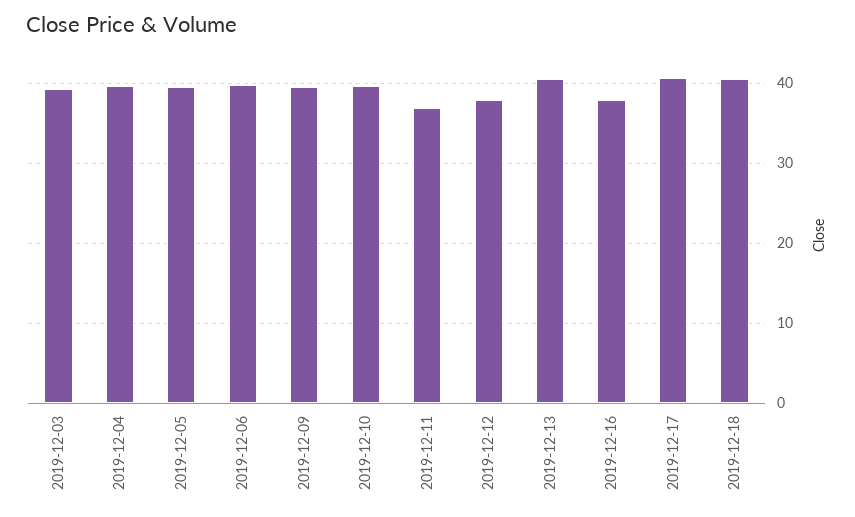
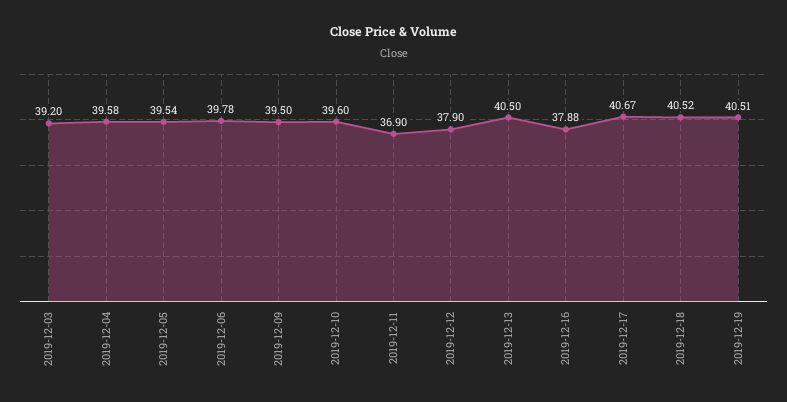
2019-12-19: none -> 40.51

